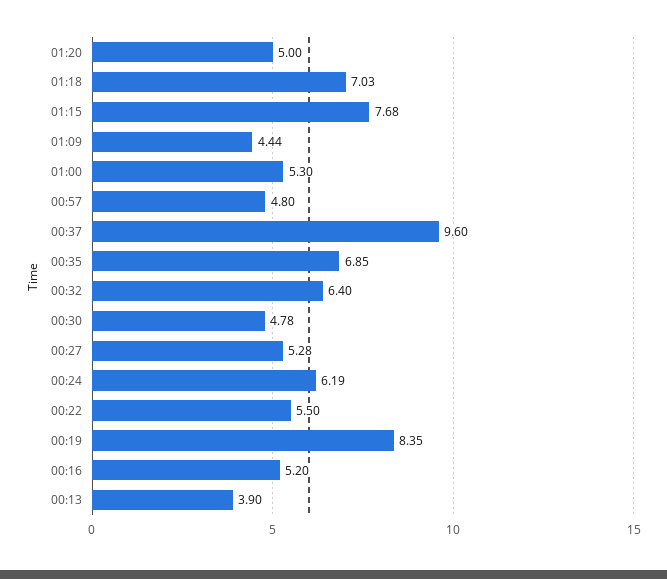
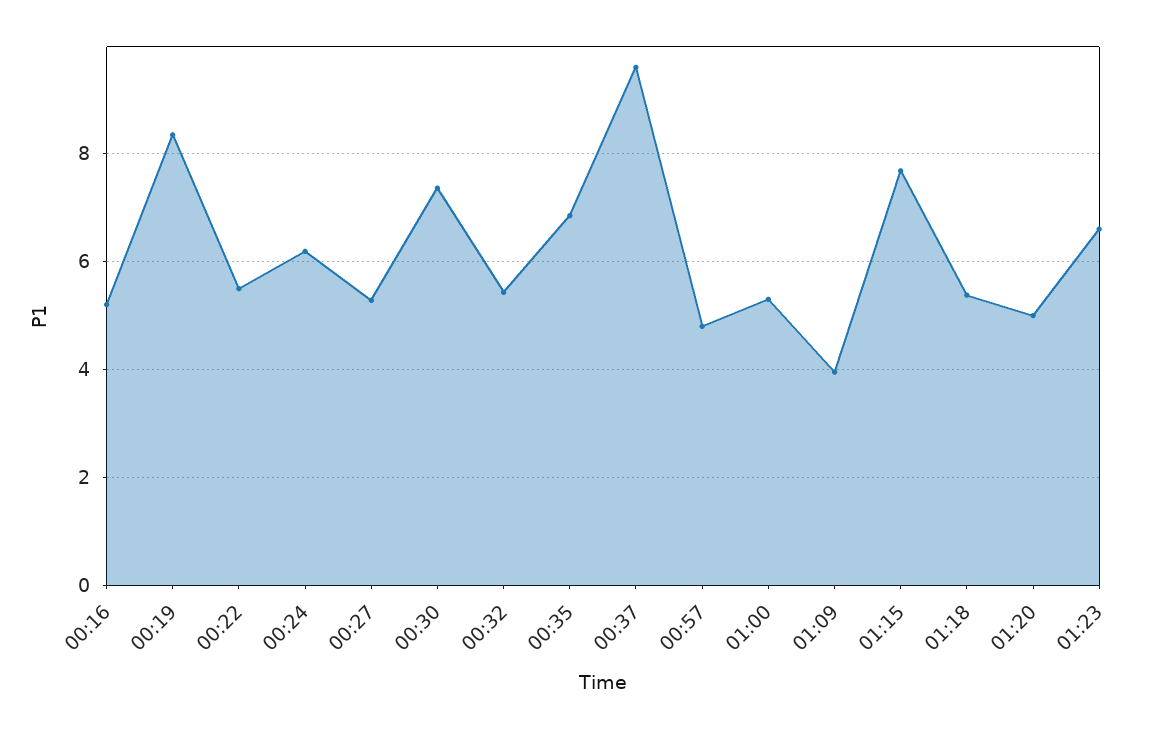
01:18: 7.03 -> 5.4
01:09: 4.44 -> 4
00:32: 6.4 -> 5.4
00:30: 4.78 -> 7.4
00:13: 3.9 -> none
01:23: none -> 6.6

